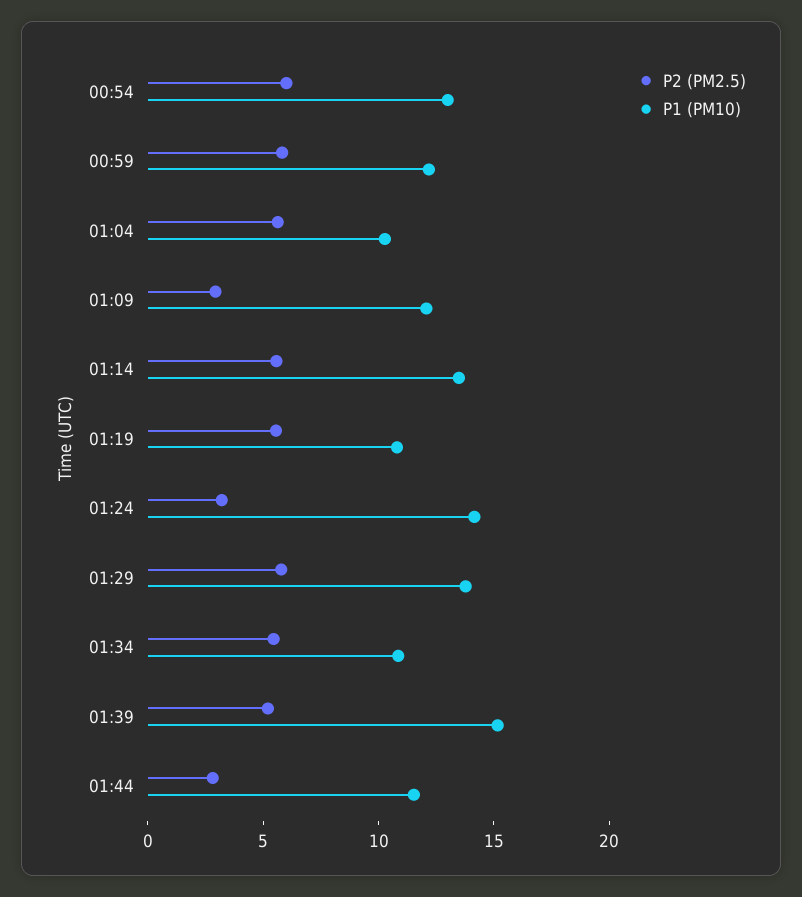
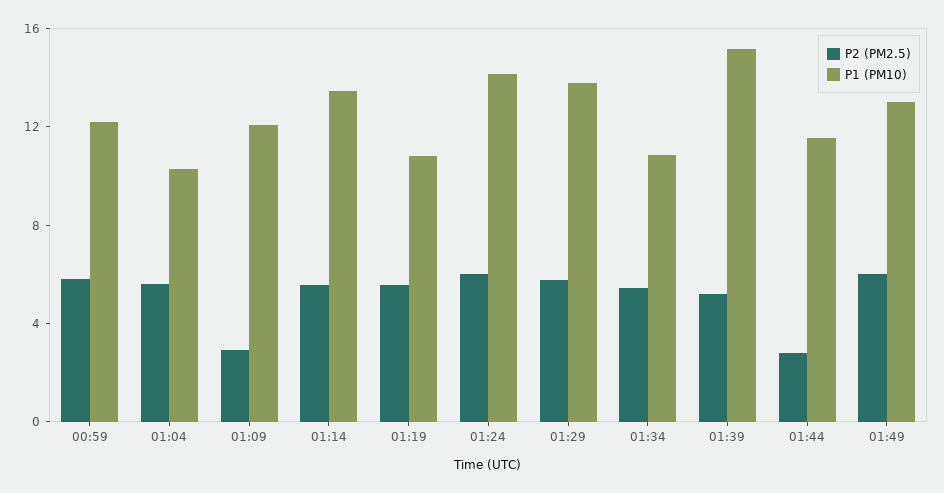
P2 (PM2.5), 00:54: 6 -> none
P1 (PM10), 00:54: 13 -> none
P2 (PM2.5), 01:24: 3 -> 6
P2 (PM2.5), 01:49: none -> 6
P1 (PM10), 01:49: none -> 13

